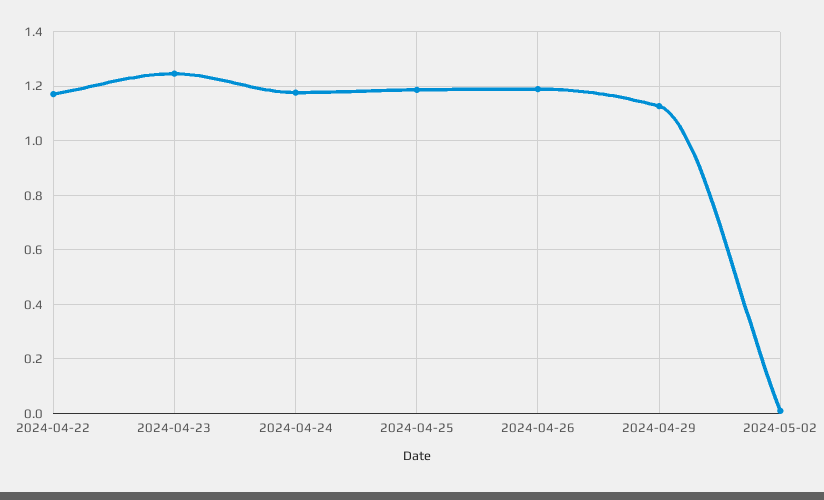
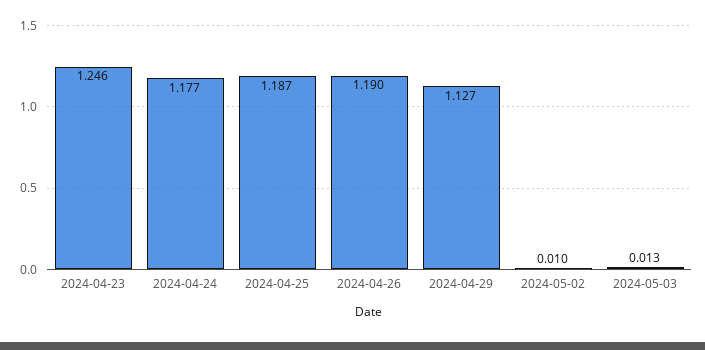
2024-04-22: 1.175 -> none
2024-05-03: none -> 0.013

